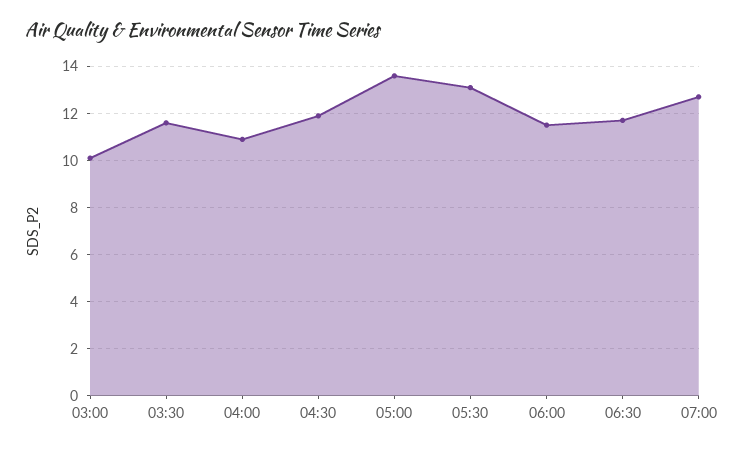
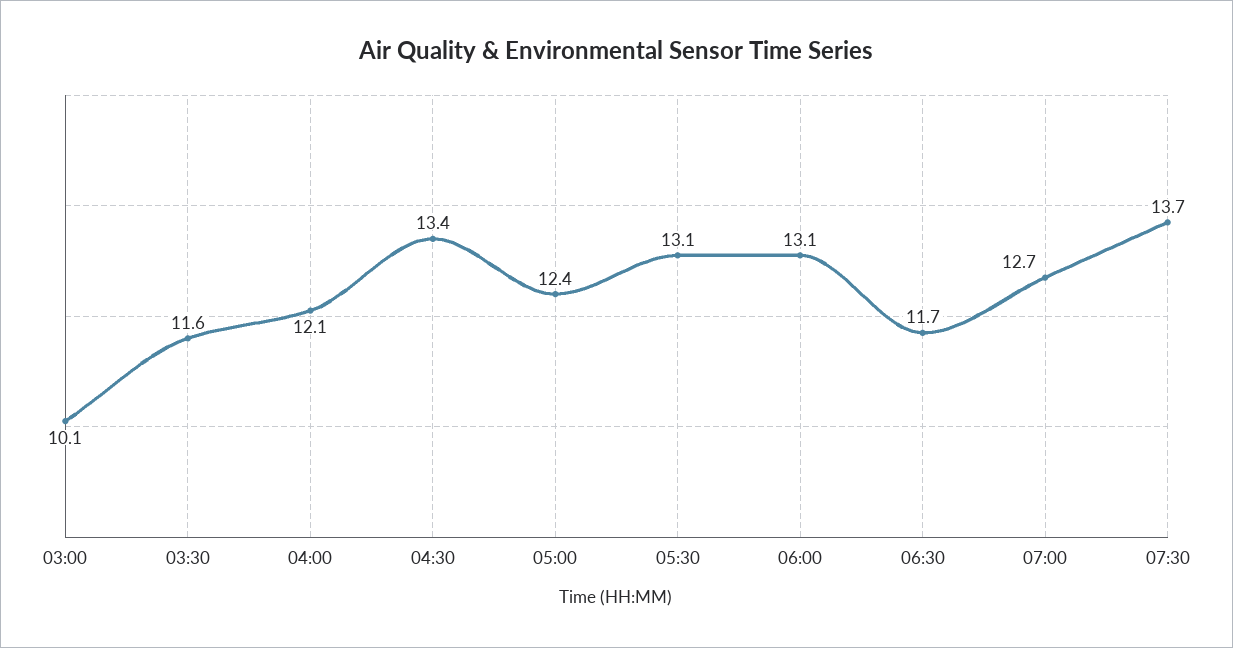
04:00: 11 -> 12.1
04:30: 12 -> 13.4
05:00: 13.5 -> 12.4
06:00: 11.5 -> 13.1
07:30: none -> 13.7

